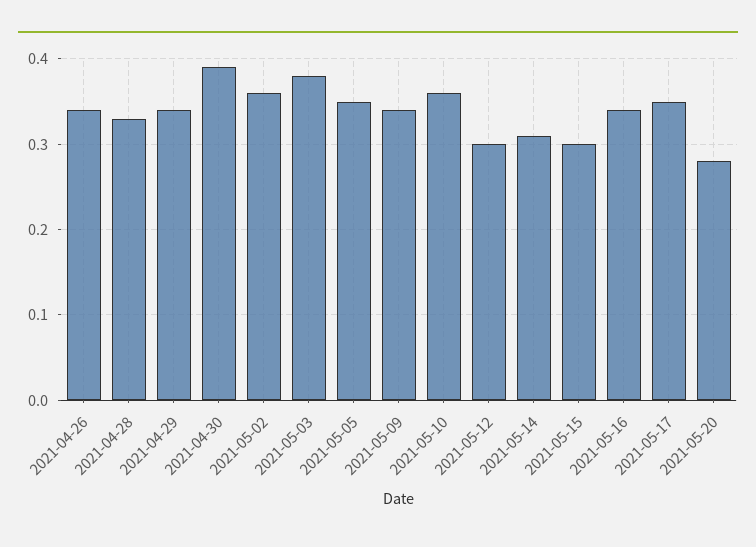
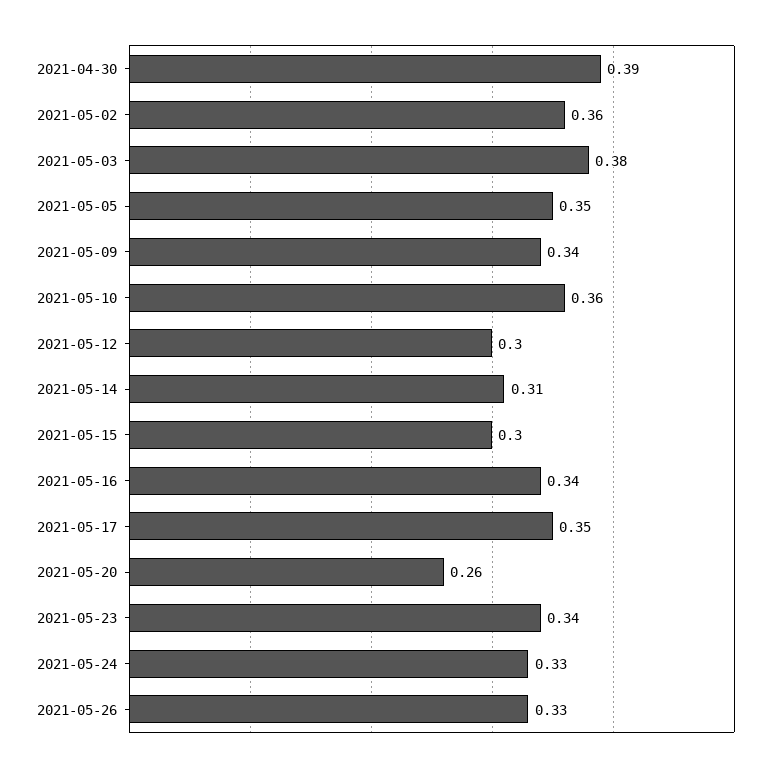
2021-04-26: 0.34 -> none
2021-04-28: 0.33 -> none
2021-04-29: 0.34 -> none
2021-05-20: 0.28 -> 0.26
2021-05-23: none -> 0.34
2021-05-24: none -> 0.33
2021-05-26: none -> 0.33

